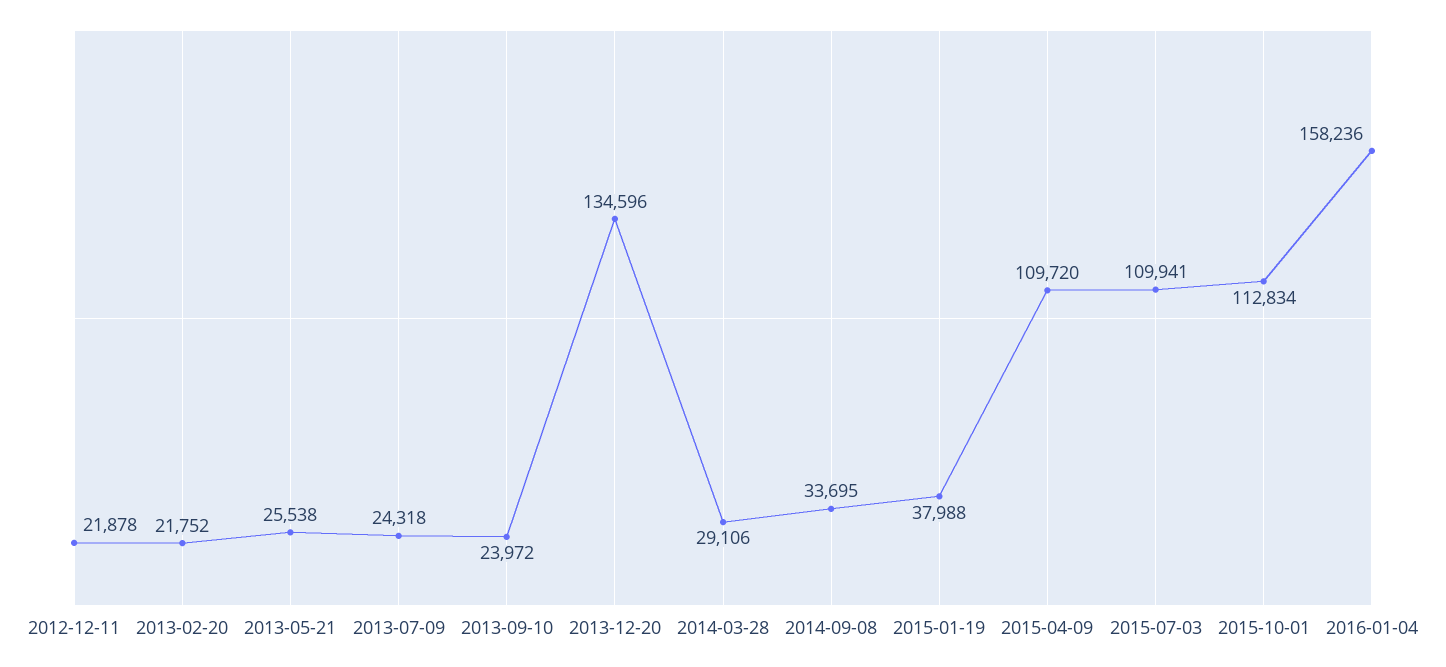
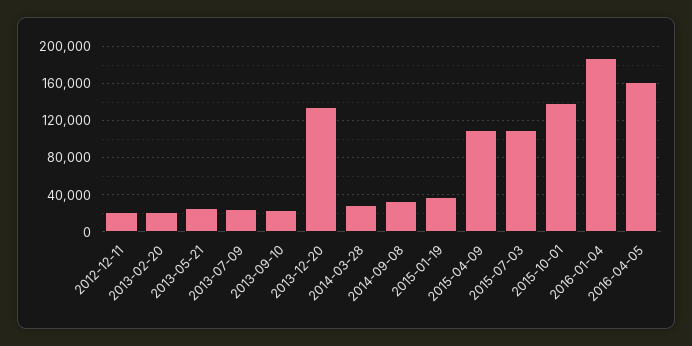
2015-10-01: 112834 -> 140000
2016-01-04: 158236 -> 190000
2016-04-05: none -> 160000

